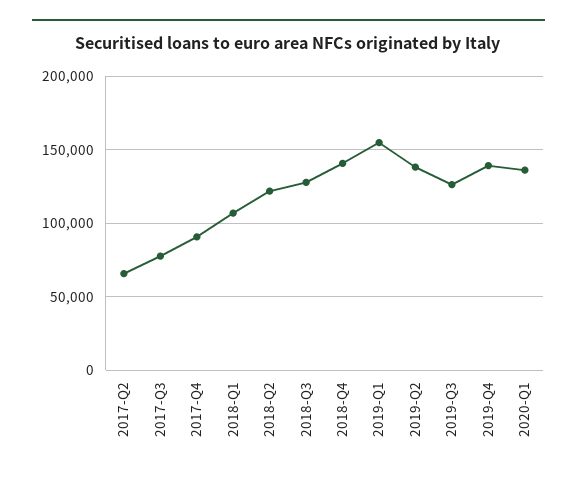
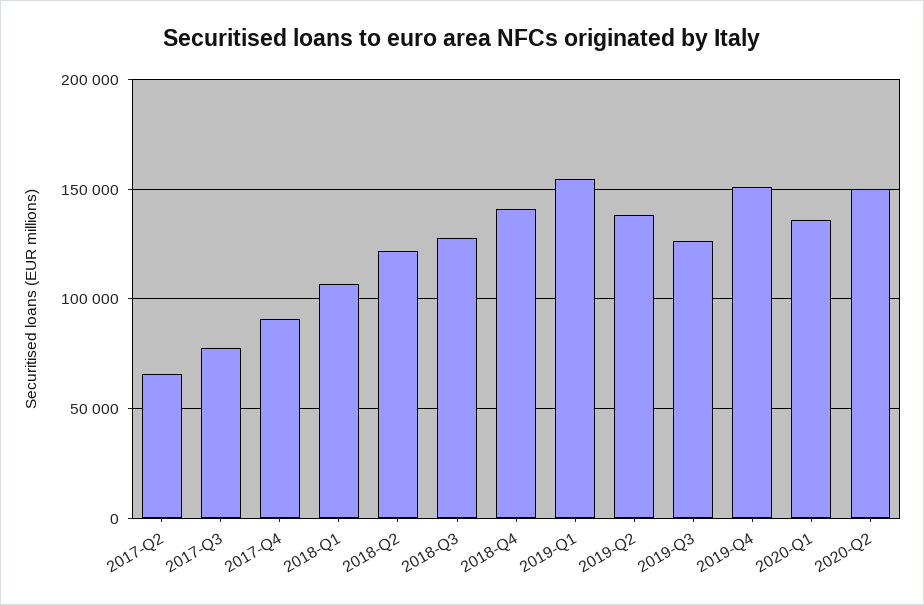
2019-Q4: 140000 -> 150000
2020-Q2: none -> 150000

